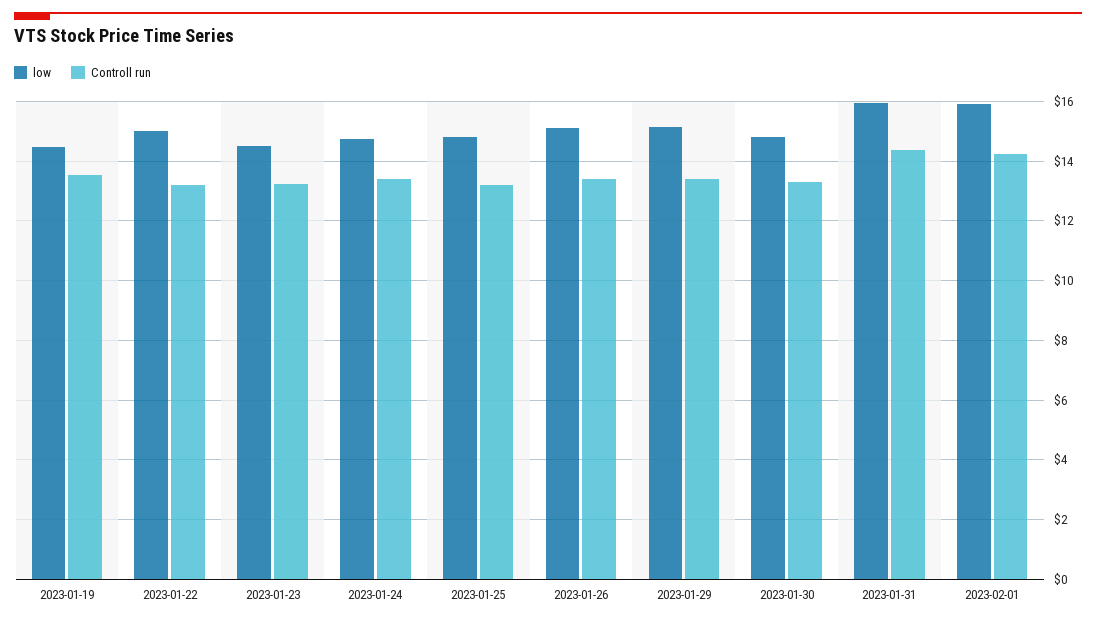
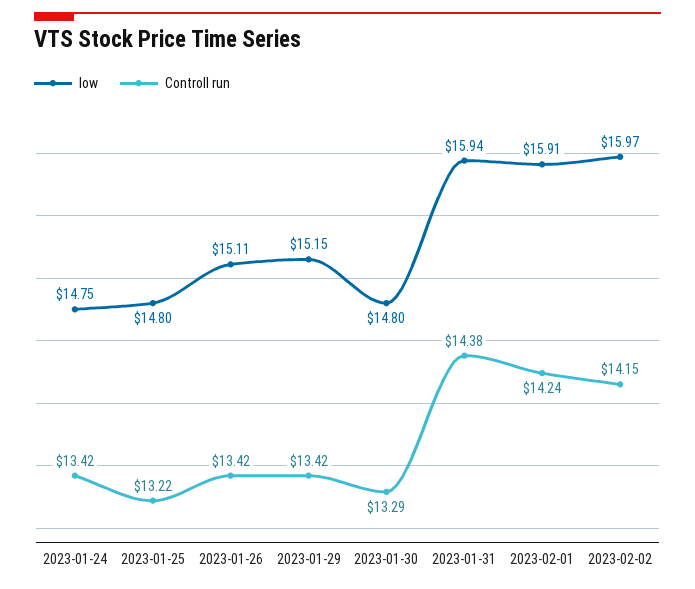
low, 2023-01-19: 14.5 -> none
Controll run, 2023-01-19: 13.5 -> none
low, 2023-01-22: 15 -> none
Controll run, 2023-01-22: 13.25 -> none
low, 2023-01-23: 14.5 -> none
Controll run, 2023-01-23: 13.25 -> none
low, 2023-02-02: none -> 15.97
Controll run, 2023-02-02: none -> 14.15

